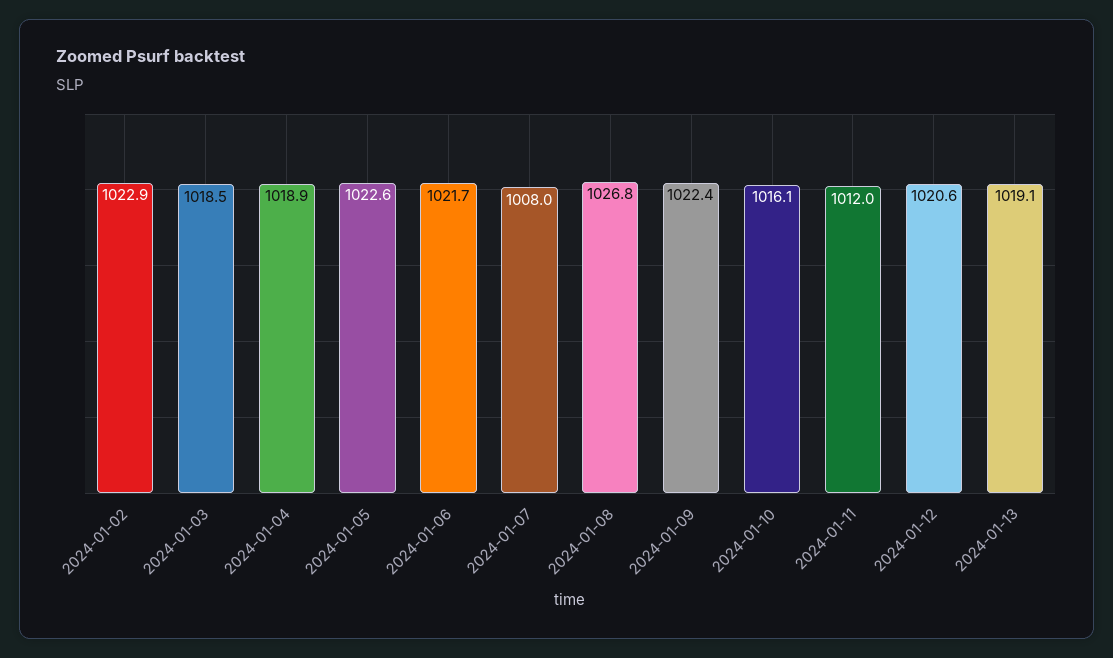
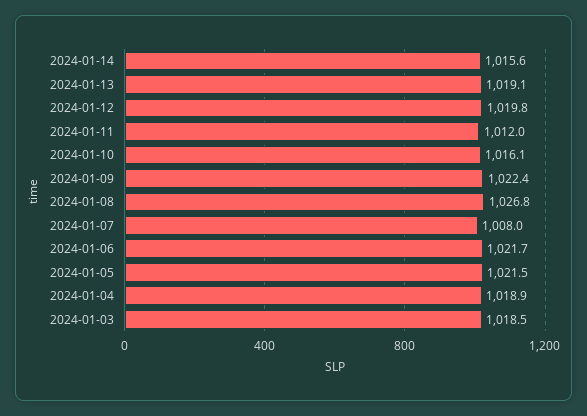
2024-01-02: 1022.9 -> none
2024-01-05: 1022.6 -> 1021.5
2024-01-12: 1020.6 -> 1019.8
2024-01-14: none -> 1015.6

